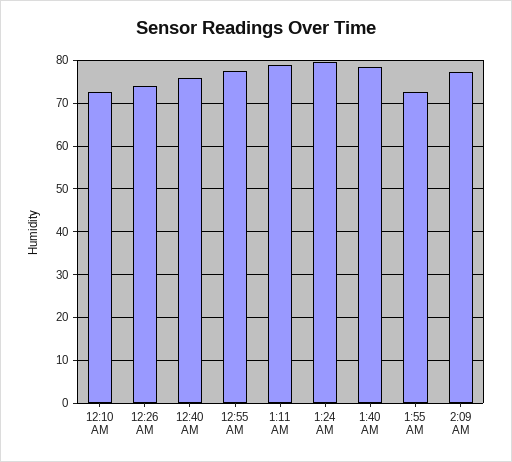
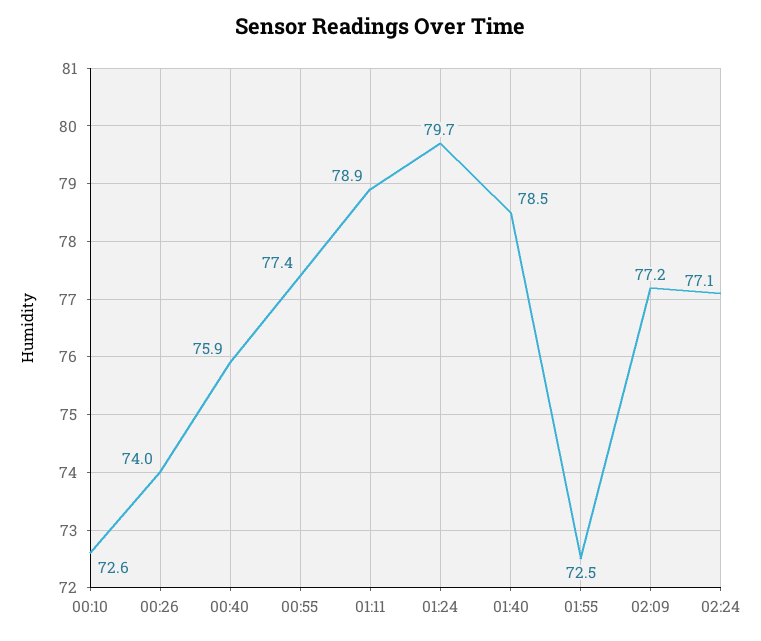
02:24: none -> 77.1

